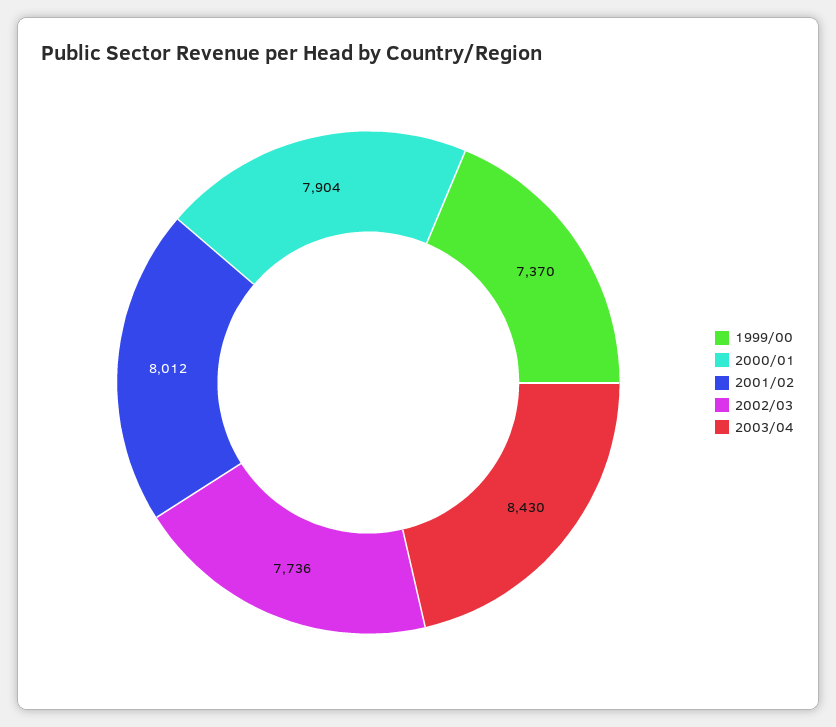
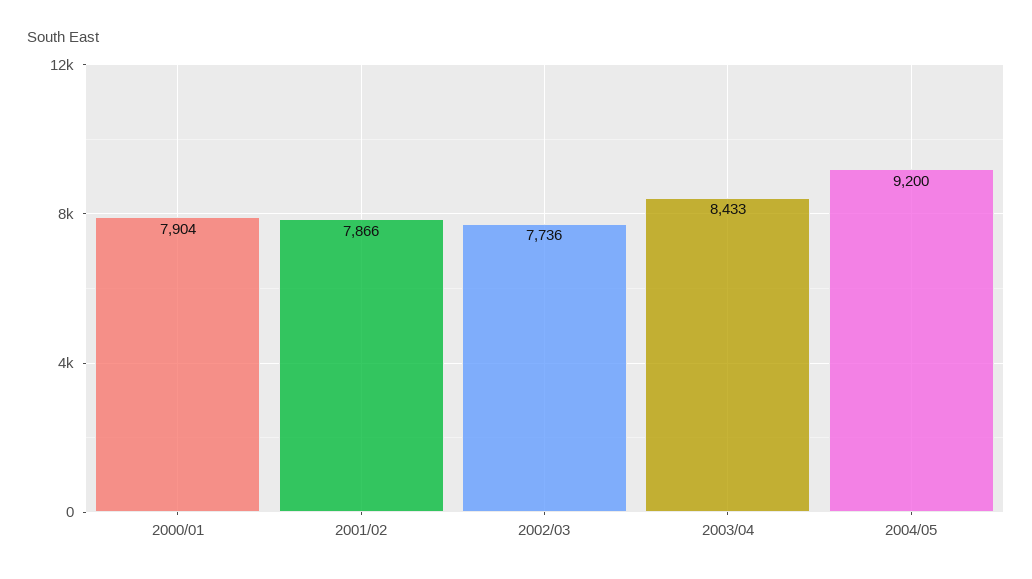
1999/00: 7370 -> none
2001/02: 8012 -> 7866
2003/04: 8430 -> 8433
2004/05: none -> 9200

